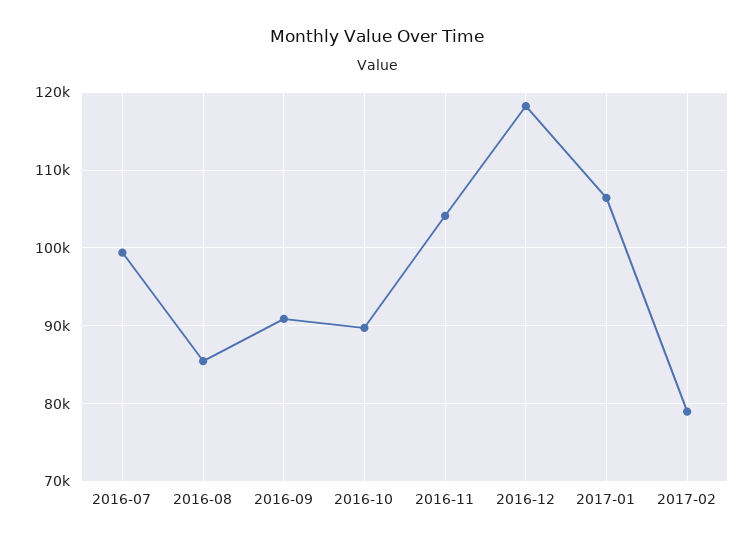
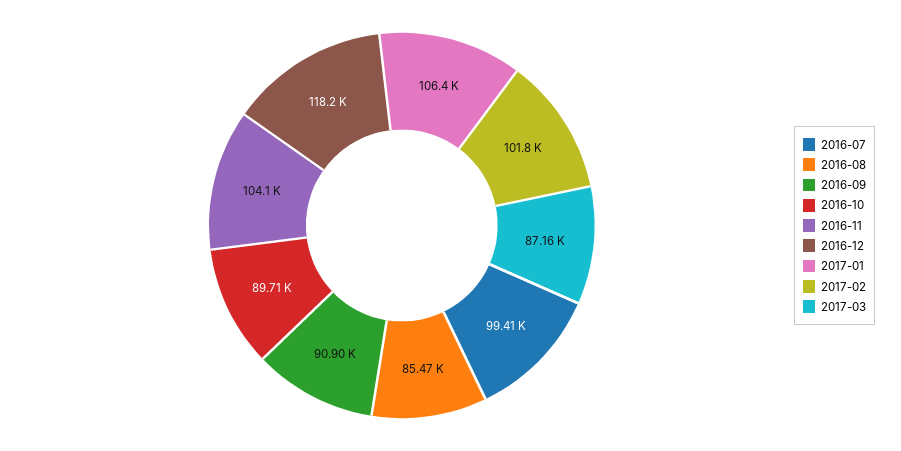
2017-02: 79000 -> 101800
2017-03: none -> 87160

